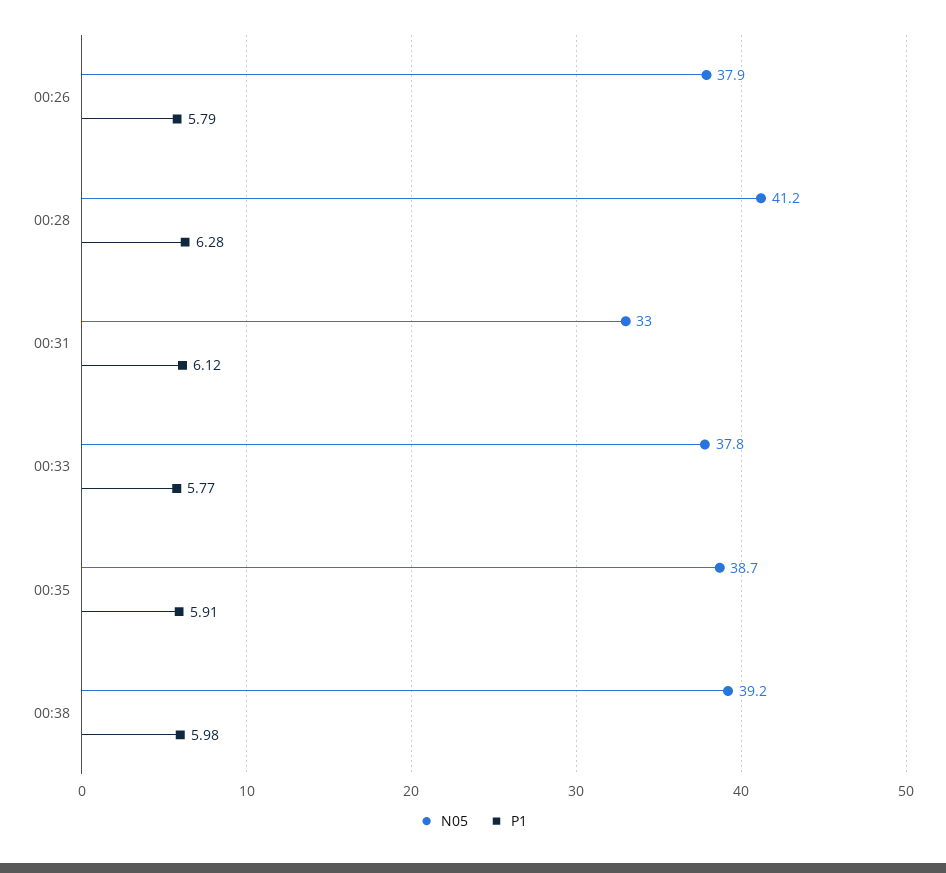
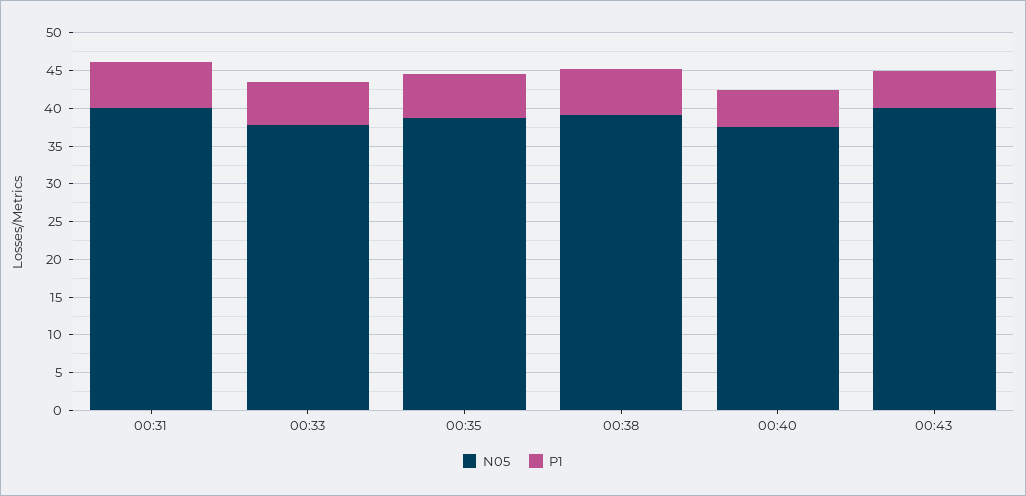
N05, 00:26: 37.9 -> none
P1, 00:26: 5.79 -> none
N05, 00:28: 41.2 -> none
P1, 00:28: 6.28 -> none
N05, 00:31: 33 -> 40
N05, 00:40: none -> 37.5
P1, 00:40: none -> 5
N05, 00:43: none -> 40
P1, 00:43: none -> 5

